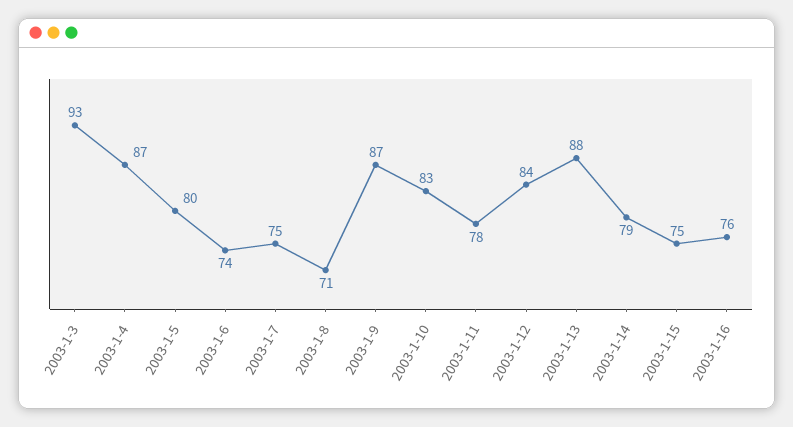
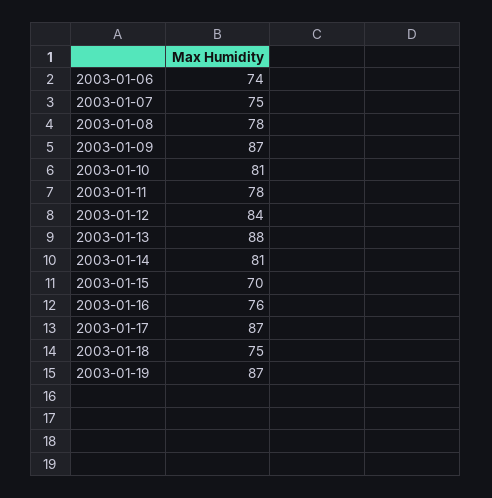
2003-1-3: 93 -> none
2003-1-4: 87 -> none
2003-1-5: 80 -> none
2003-1-8: 71 -> 78
2003-1-10: 83 -> 81
2003-1-14: 79 -> 81
2003-1-15: 75 -> 70
2003-01-17: none -> 87
2003-01-18: none -> 75
2003-01-19: none -> 87

